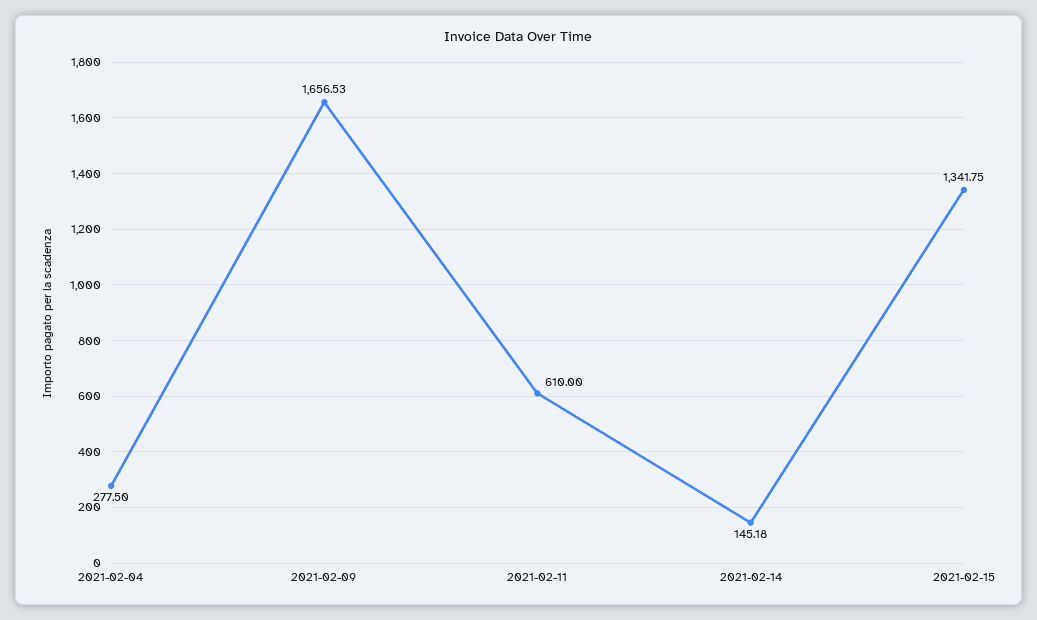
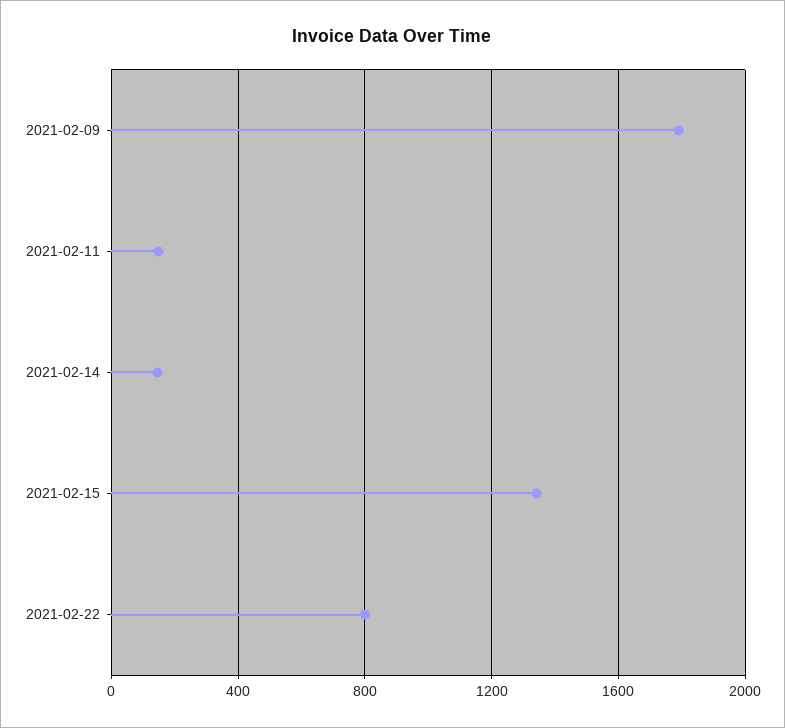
2021-02-04: 277.5 -> none
2021-02-09: 1656.53 -> 1800
2021-02-11: 610 -> 150
2021-02-22: none -> 800

